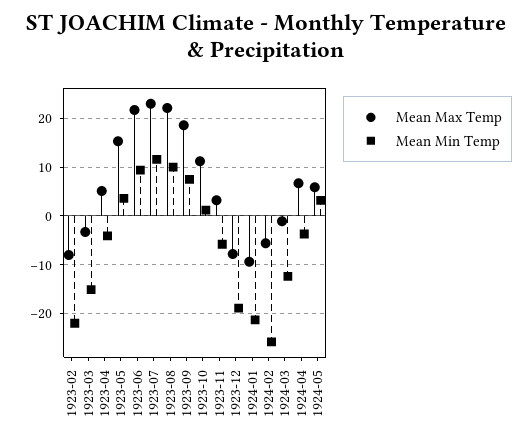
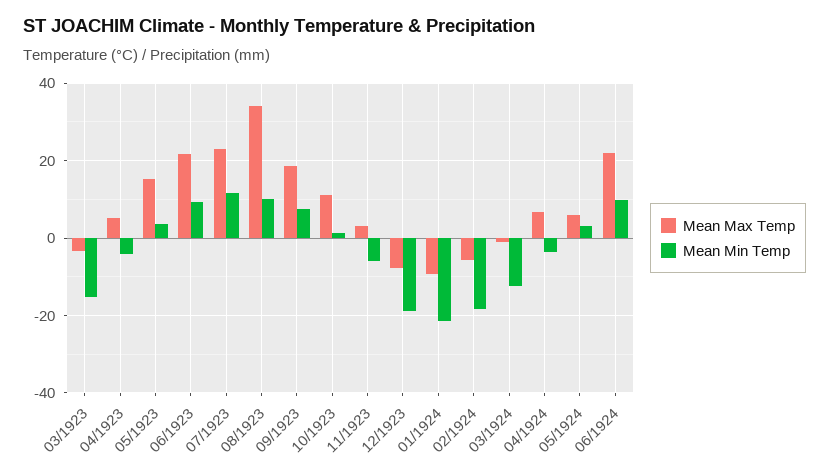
Mean Max Temp, 1923-02: -8 -> none
Mean Min Temp, 1923-02: -22 -> none
Mean Max Temp, 1923-08: 22 -> 34
Mean Min Temp, 1924-02: -26 -> -18
Mean Max Temp, 06/1924: none -> 22
Mean Min Temp, 06/1924: none -> 10

